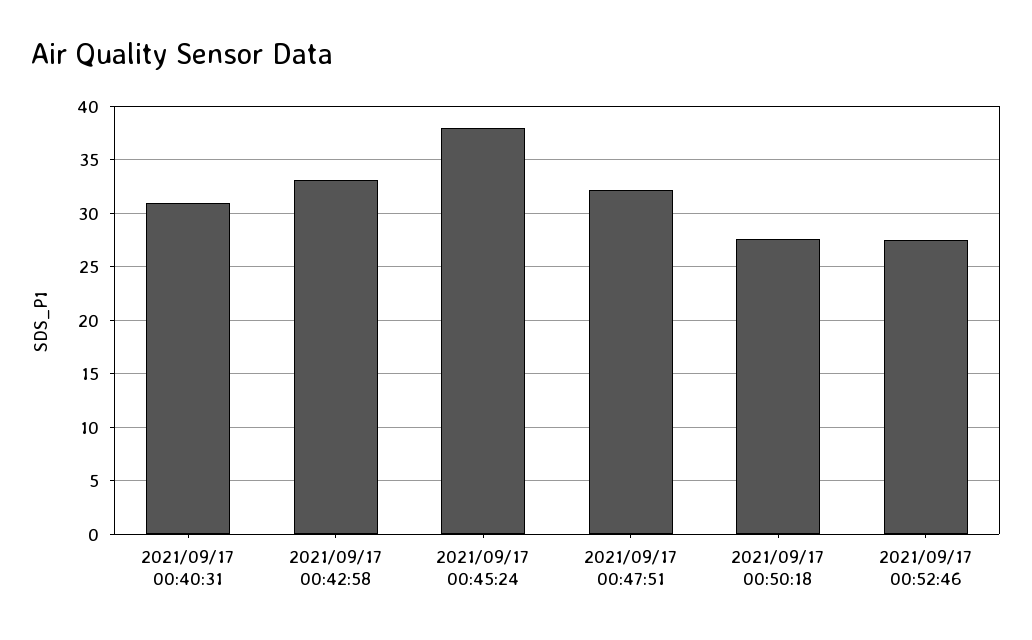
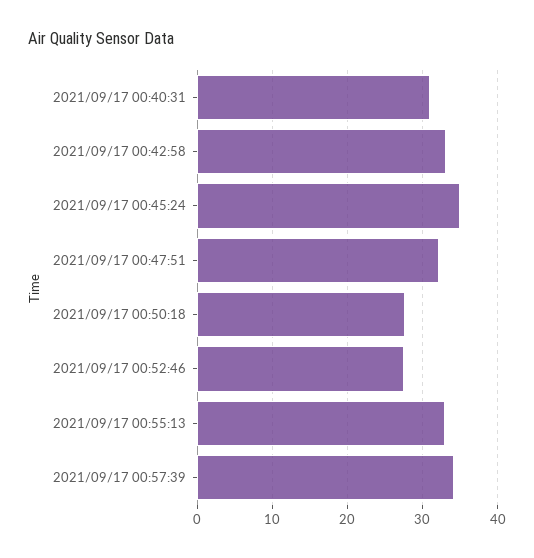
2021/09/17 00:45:24: 38 -> 35
2021/09/17 00:55:13: none -> 33
2021/09/17 00:57:39: none -> 34

